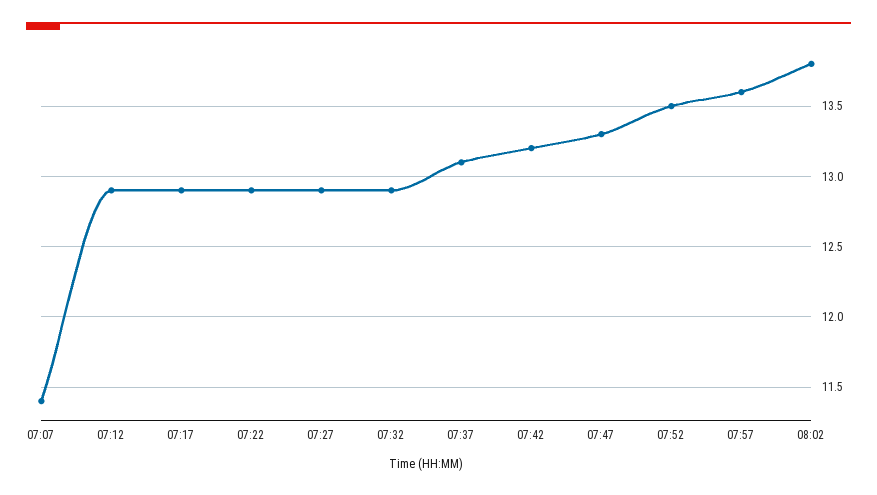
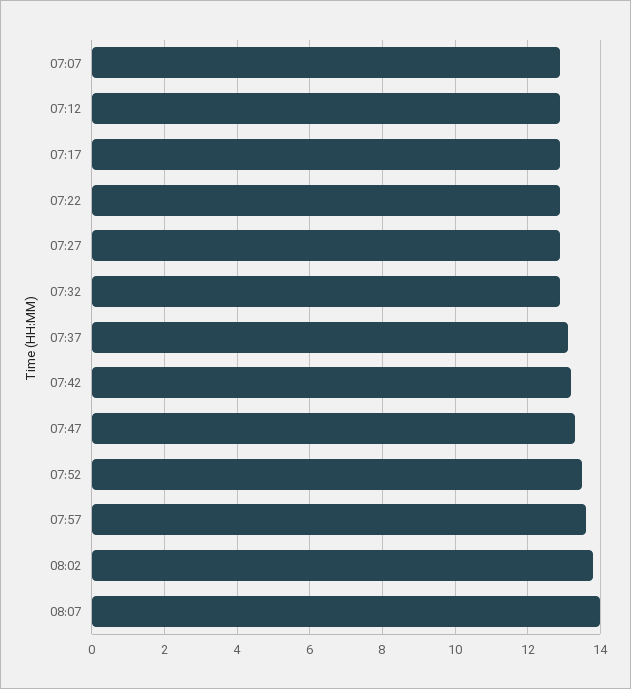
07:07: 11.4 -> 13
08:07: none -> 14

